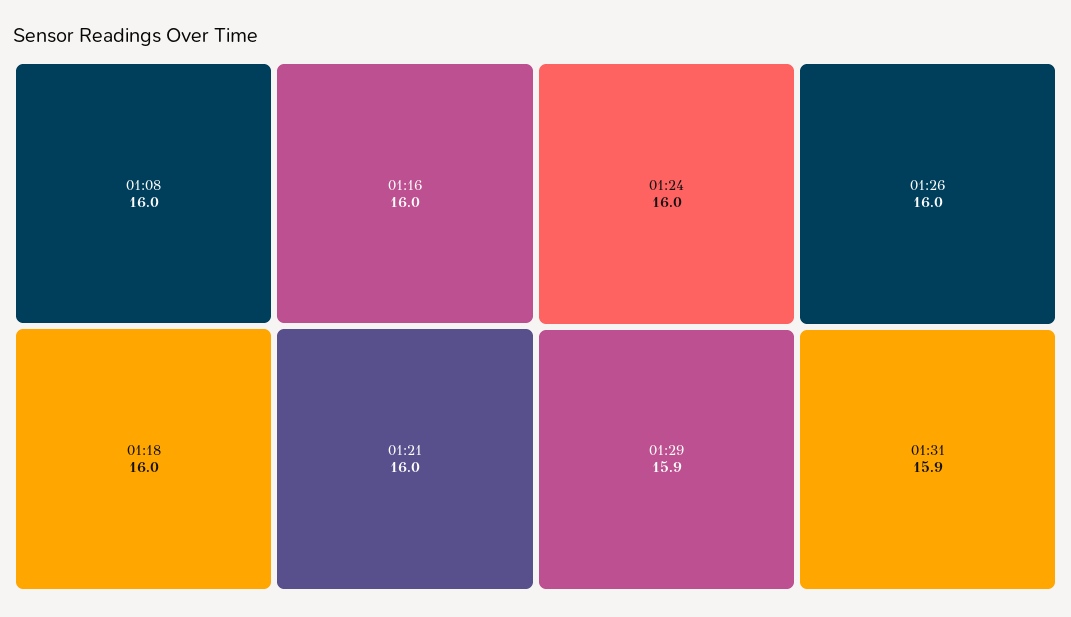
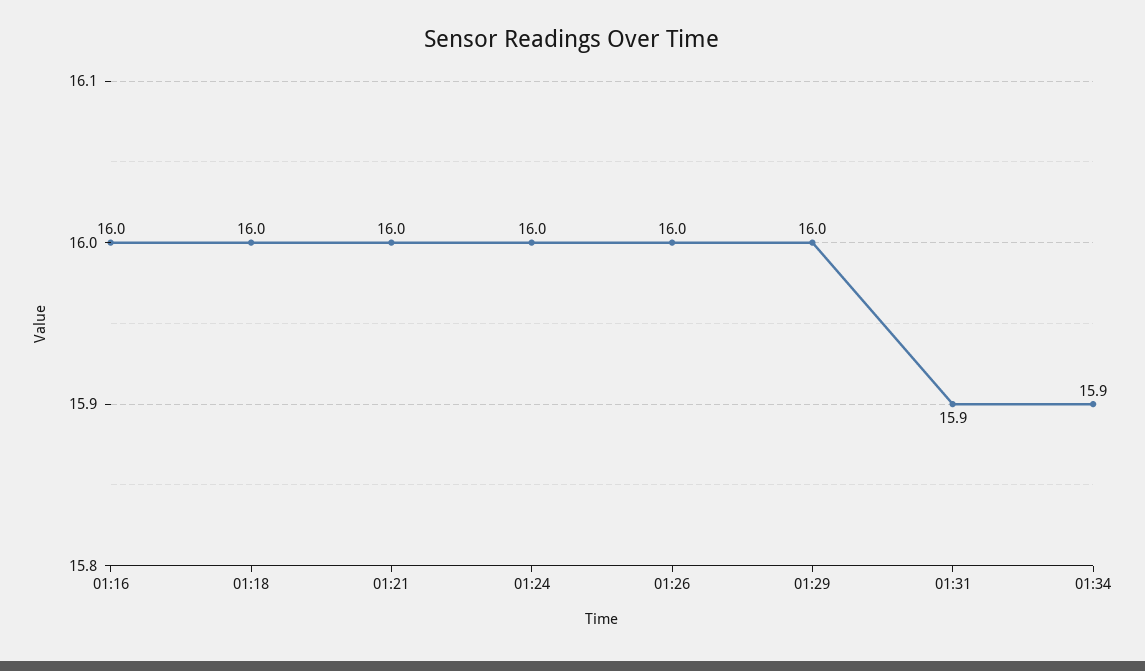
01:08: 16 -> none
01:29: 15.9 -> 16
01:34: none -> 15.9

